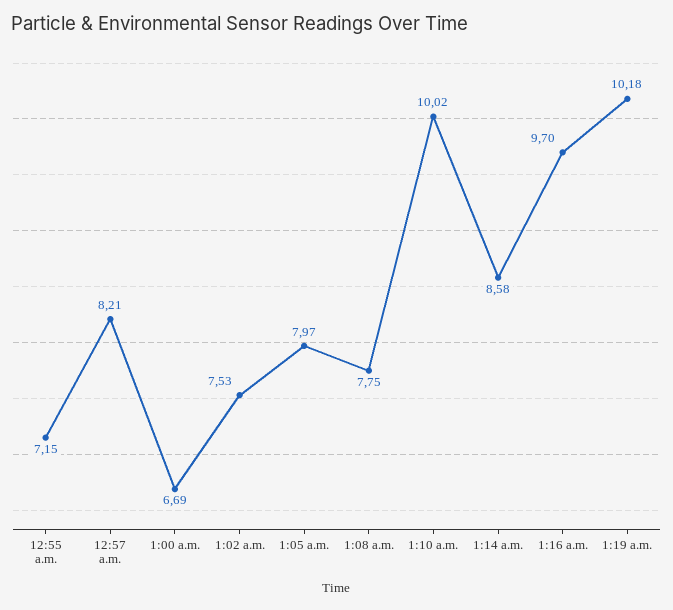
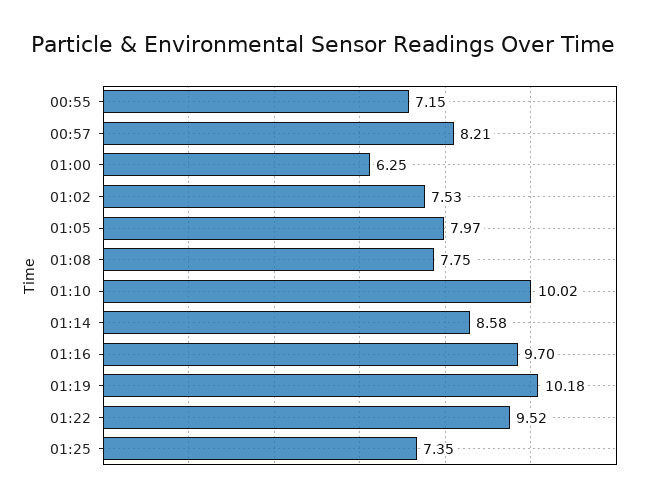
1:00 a.m.: 6.69 -> 6.25
01:22: none -> 9.52
01:25: none -> 7.35

